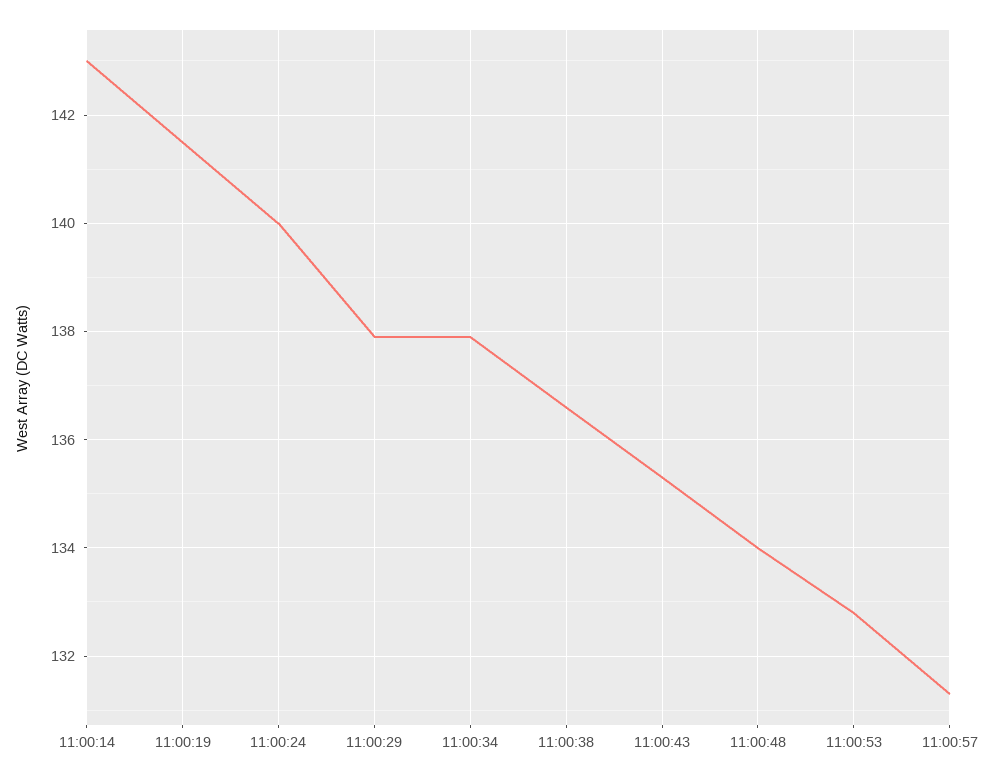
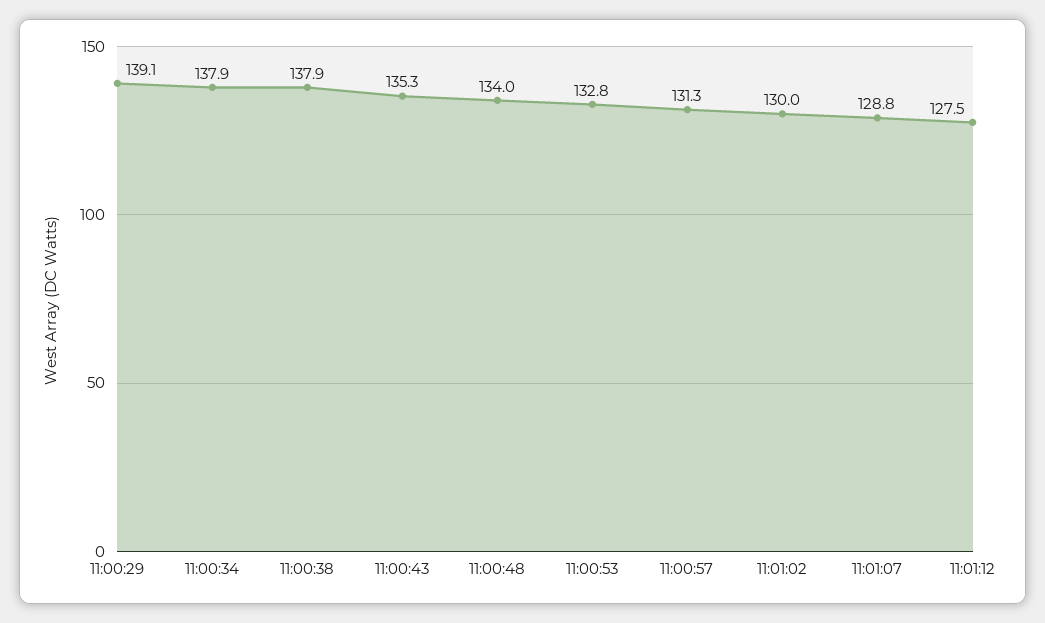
11:00:14: 143 -> none
11:00:19: 141.5 -> none
11:00:24: 140 -> none
11:00:29: 138 -> 139.1
11:00:38: 136.5 -> 137.9
11:01:02: none -> 130
11:01:07: none -> 128.8
11:01:12: none -> 127.5

